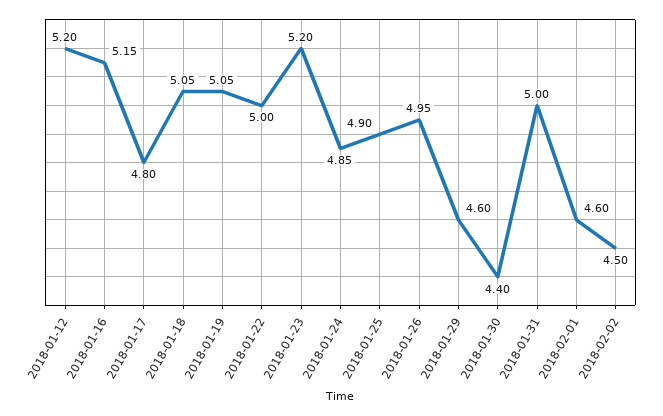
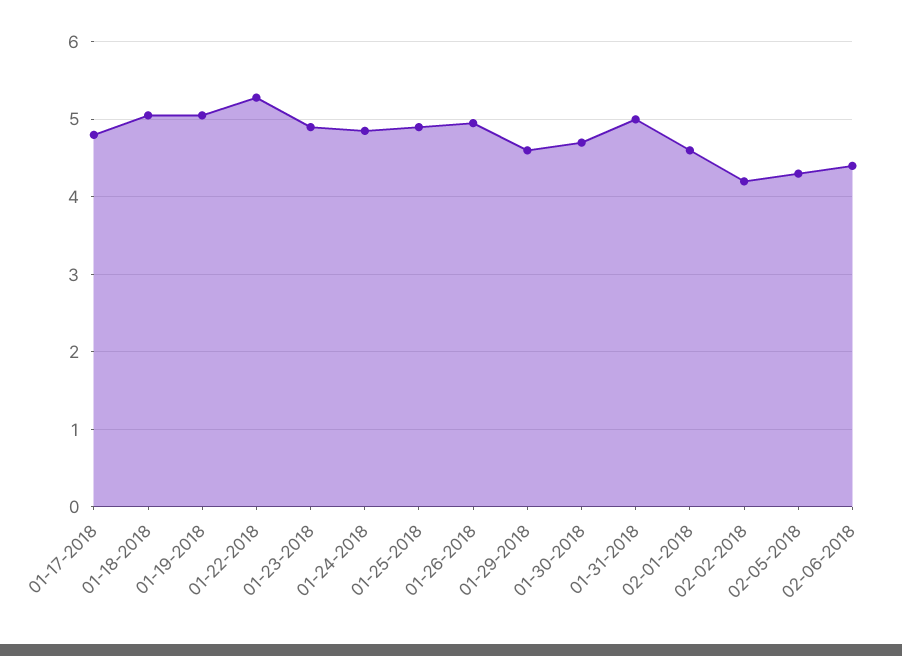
2018-01-12: 5.2 -> none
2018-01-16: 5.15 -> none
2018-01-22: 5 -> 5.3
2018-01-23: 5.2 -> 4.9
2018-01-30: 4.4 -> 4.7
2018-02-02: 4.5 -> 4.2
02-05-2018: none -> 4.3
02-06-2018: none -> 4.4

